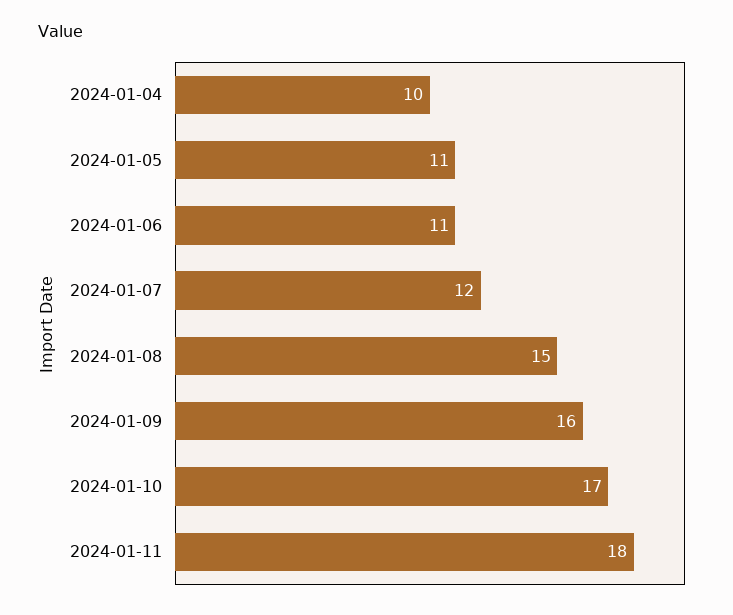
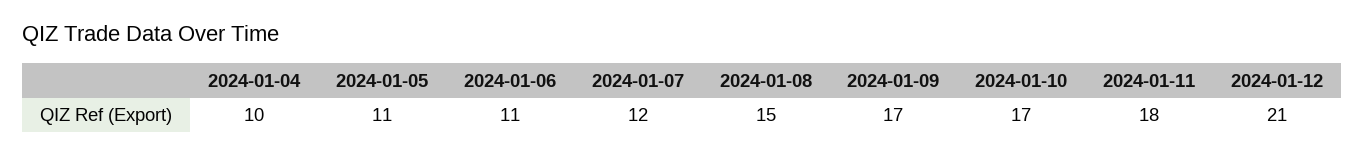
2024-01-09: 16 -> 17
2024-01-12: none -> 21

